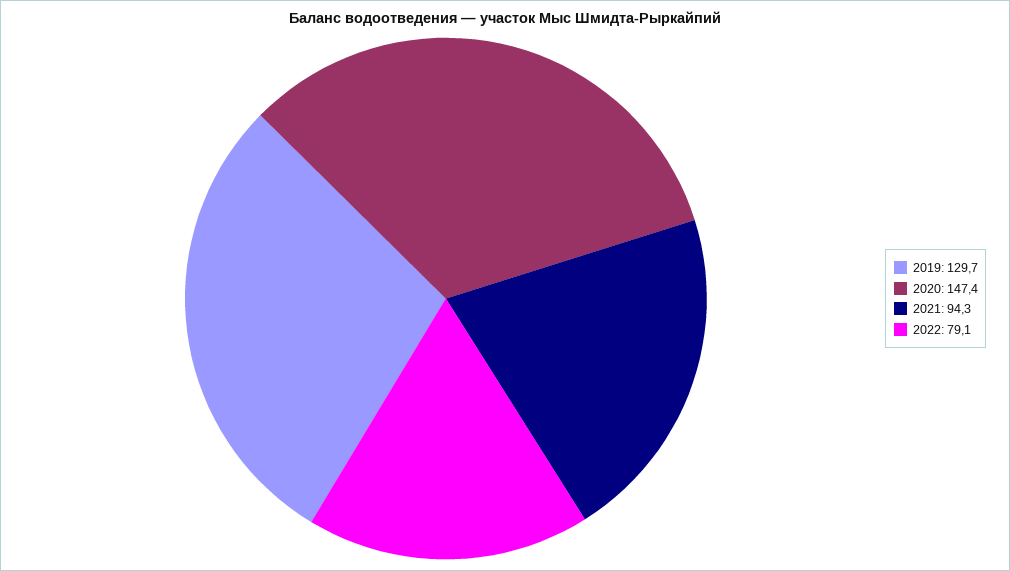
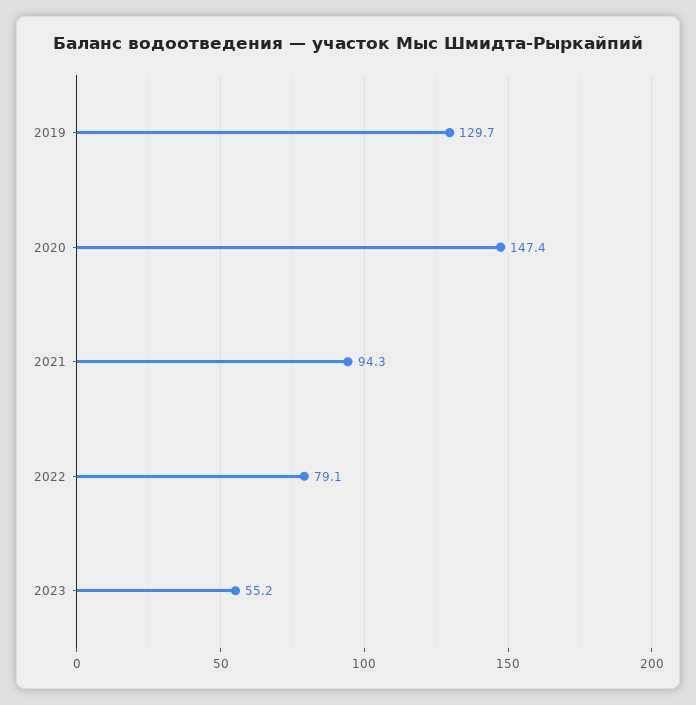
2023: none -> 55.2

